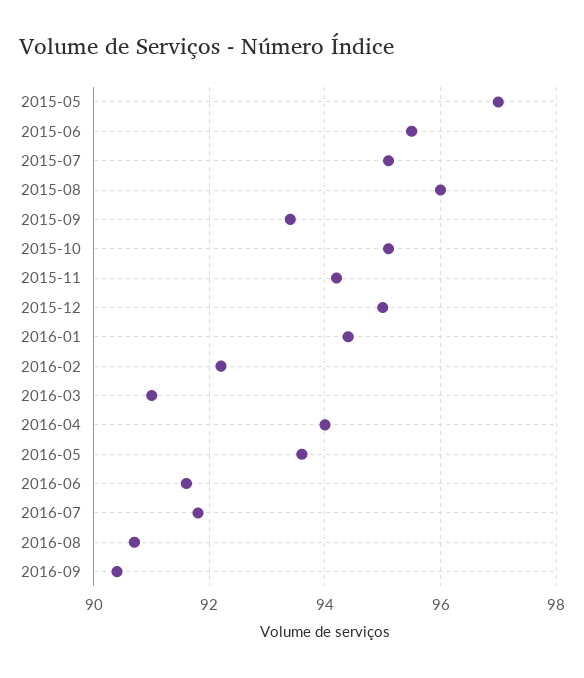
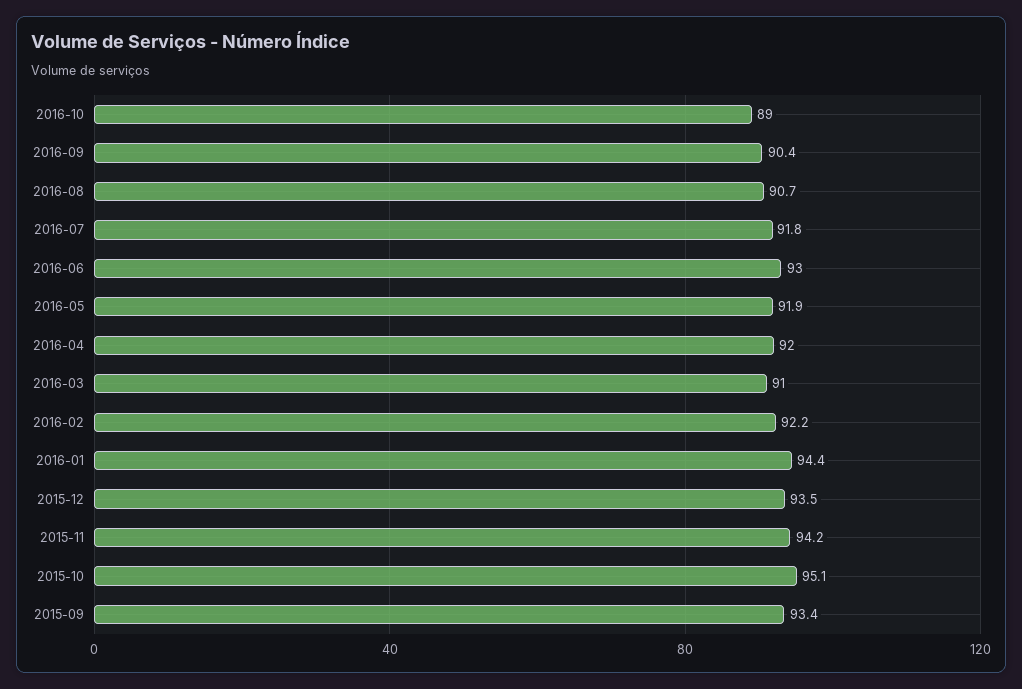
2015-05: 97 -> none
2015-06: 95.5 -> none
2015-07: 95 -> none
2015-08: 96 -> none
2015-12: 95 -> 93.5
2016-04: 94 -> 92
2016-05: 93.5 -> 91.9
2016-06: 91.5 -> 93
2016-10: none -> 89

